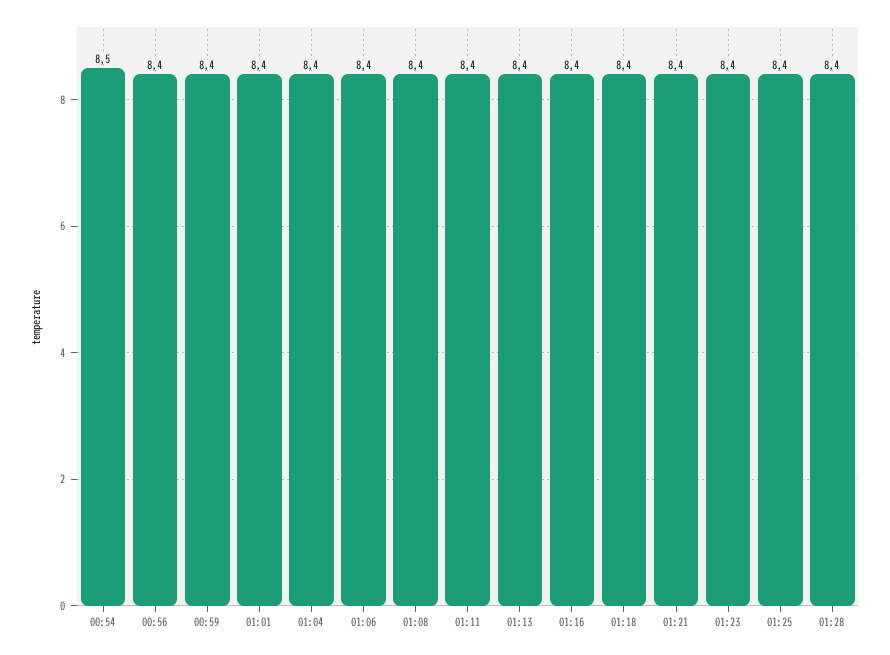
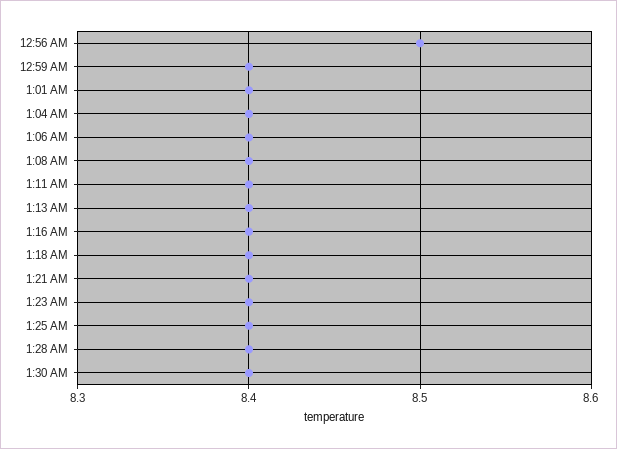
00:54: 8.5 -> none
00:56: 8.4 -> 8.5
1:30 AM: none -> 8.4

